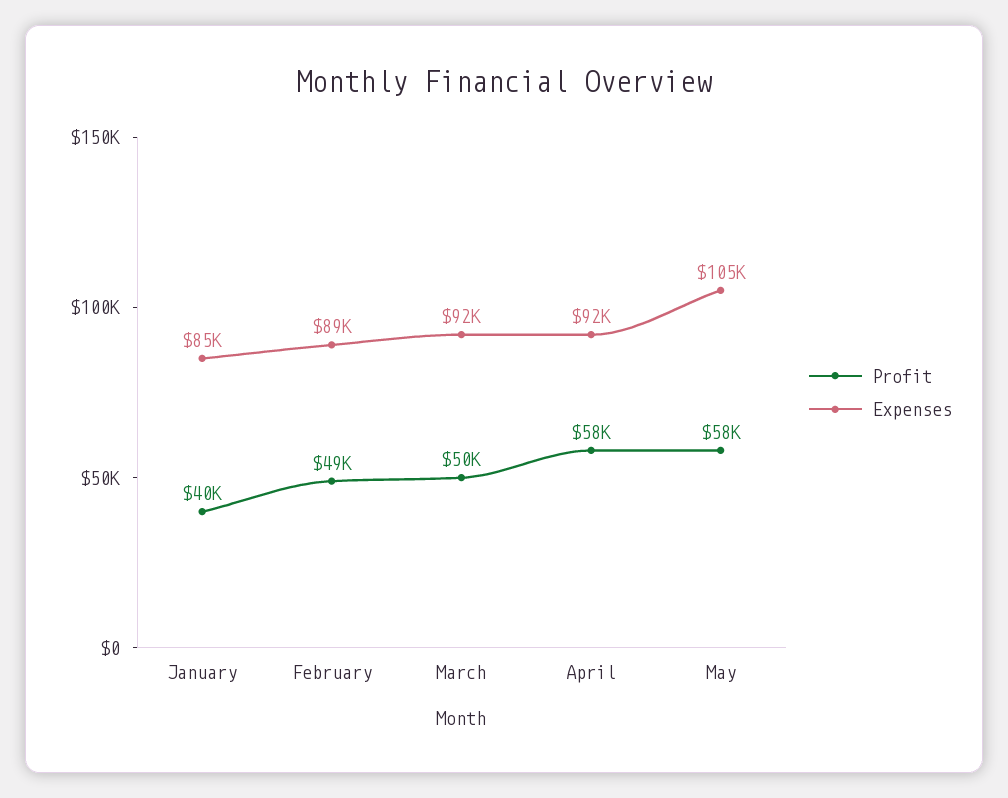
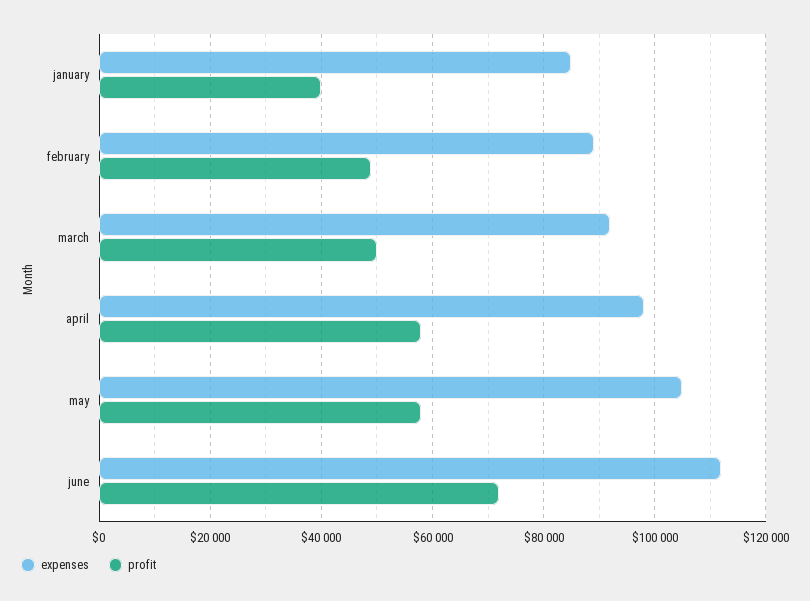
Expenses, April: 92000 -> 98000
Expenses, june: none -> 112000
Profit, june: none -> 72000

